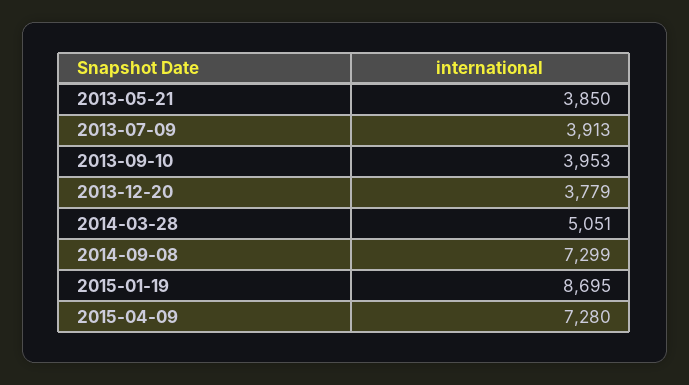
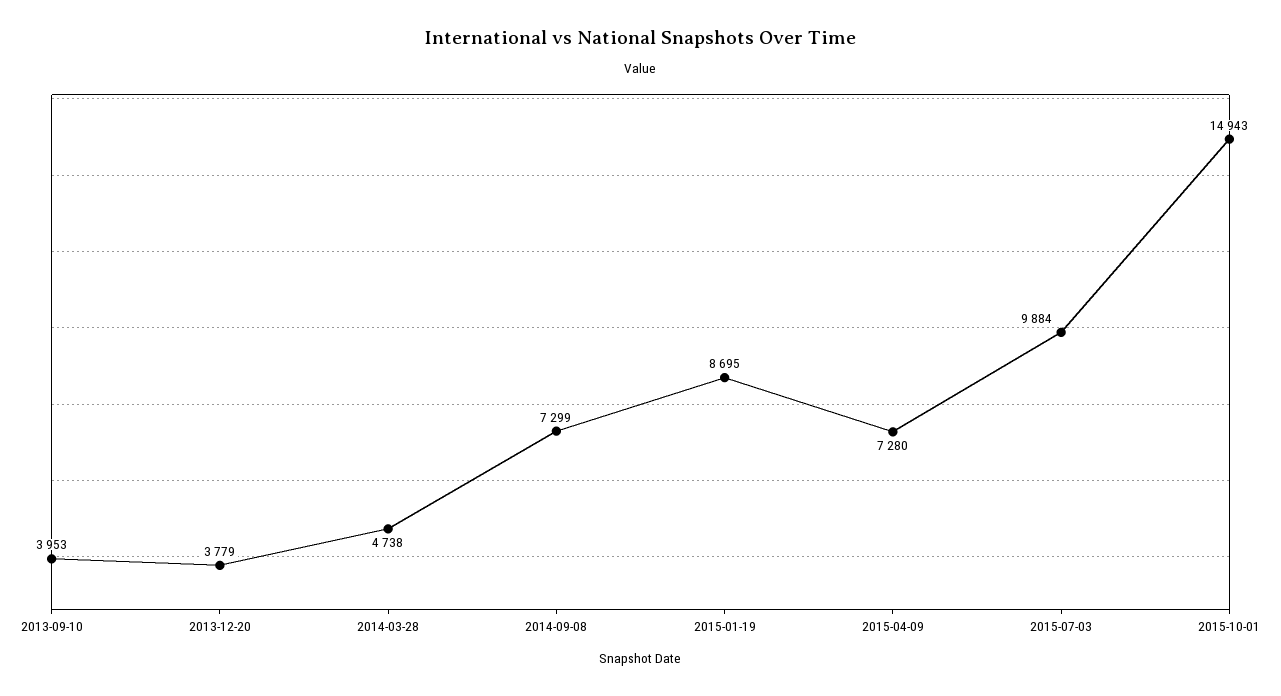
2013-05-21: 3850 -> none
2013-07-09: 3913 -> none
2014-03-28: 5051 -> 4738
2015-07-03: none -> 9884
2015-10-01: none -> 14943

